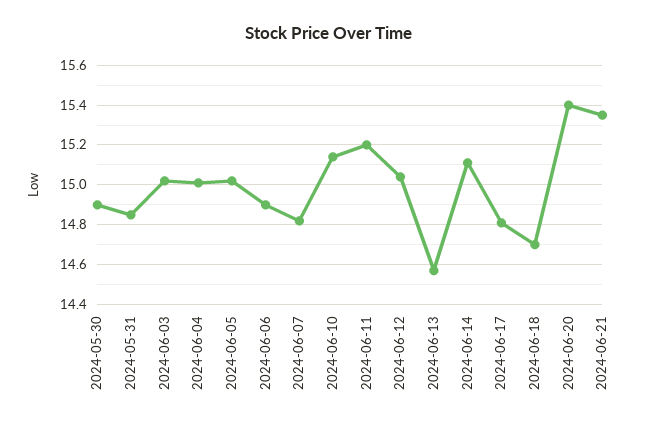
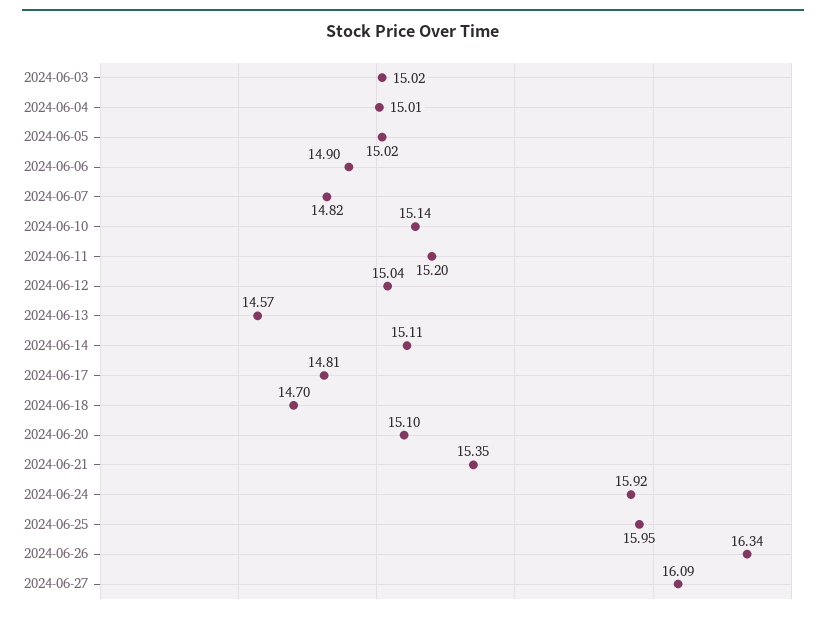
2024-05-30: 14.9 -> none
2024-05-31: 14.85 -> none
2024-06-20: 15.4 -> 15.1
2024-06-24: none -> 15.92
2024-06-25: none -> 15.95
2024-06-26: none -> 16.34
2024-06-27: none -> 16.09

